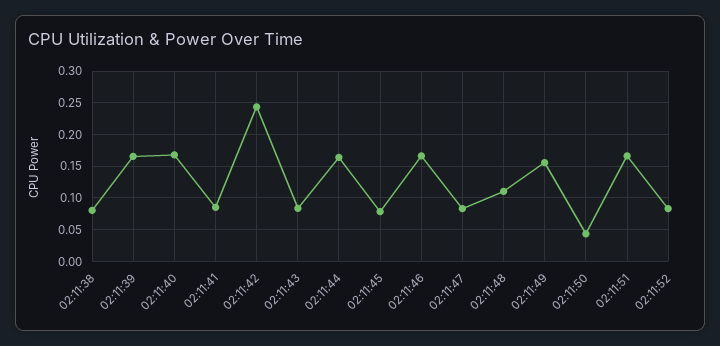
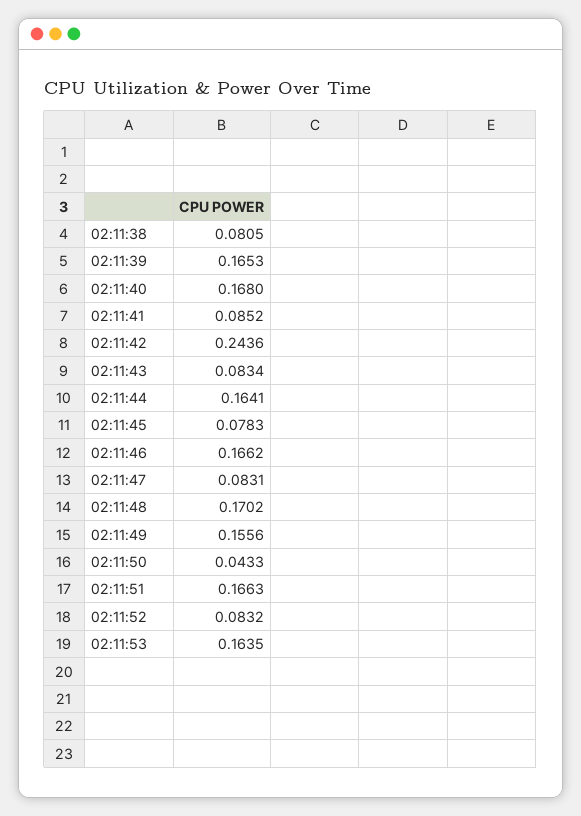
02:11:48: 0.11 -> 0.1702
02:11:53: none -> 0.1635

